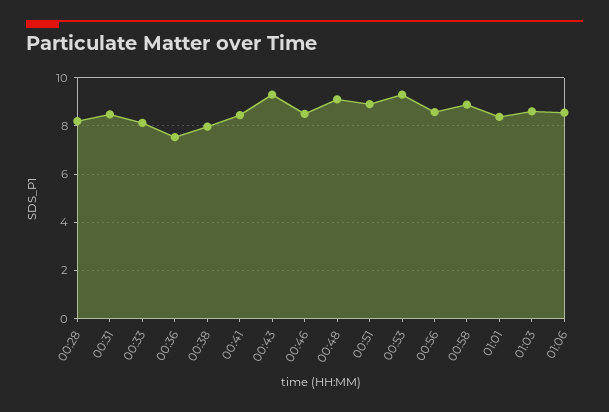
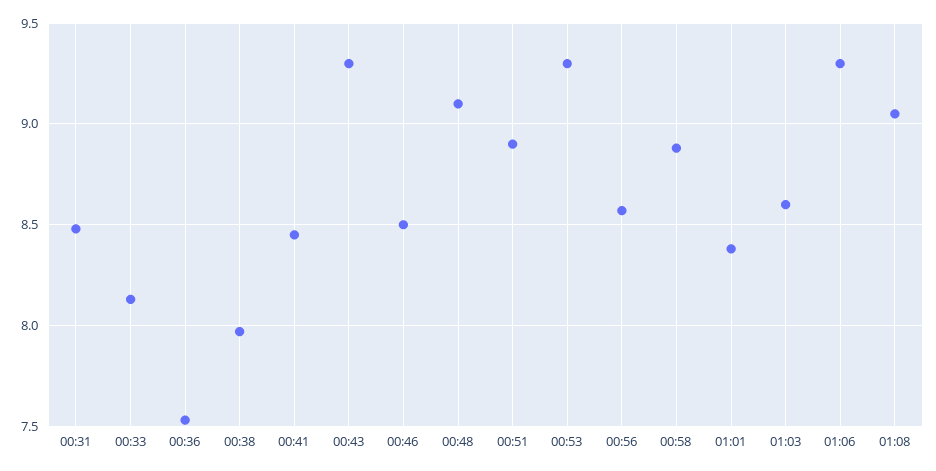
00:28: 8.25 -> none
01:06: 8.5 -> 9.3
01:08: none -> 9.05

